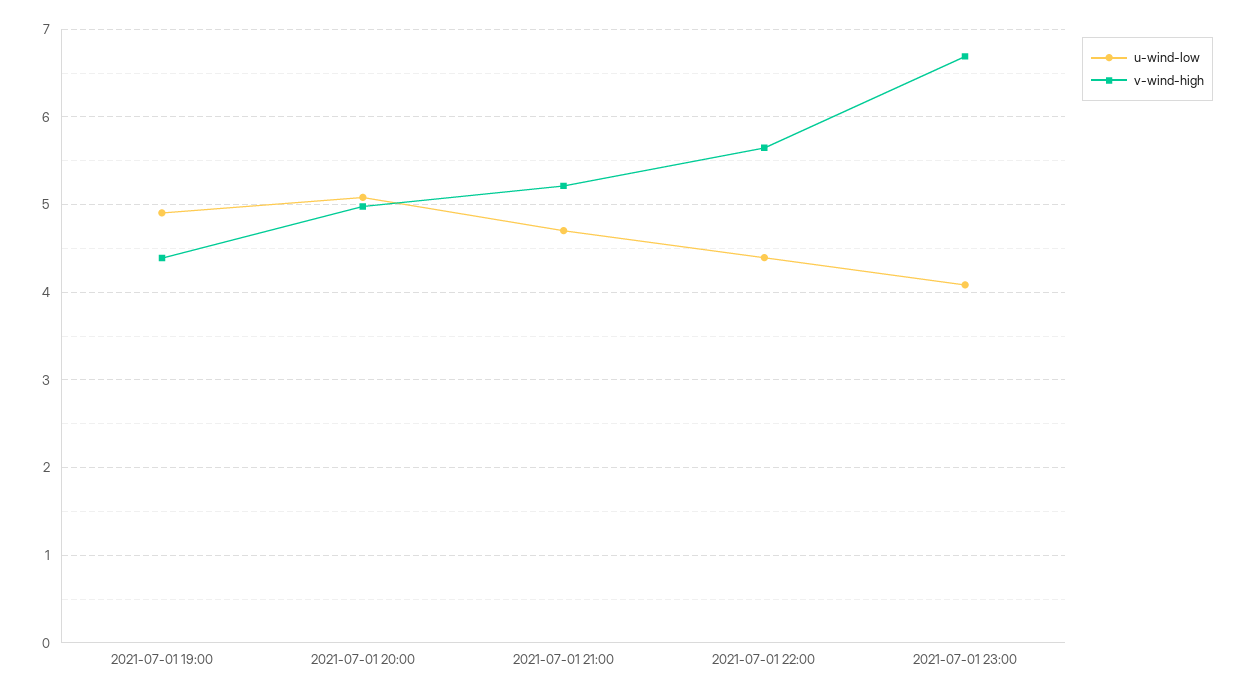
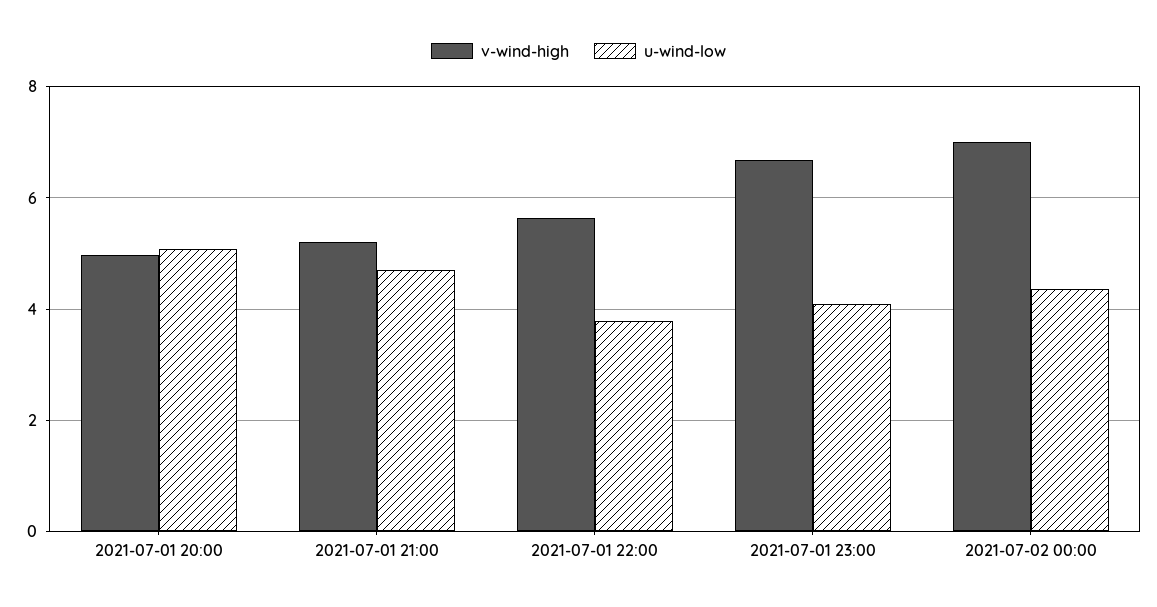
u-wind-low, 2021-07-01 19:00: 4.9 -> none
v-wind-high, 2021-07-01 19:00: 4.4 -> none
u-wind-low, 2021-07-01 22:00: 4.4 -> 3.8
v-wind-high, 2021-07-02 00:00: none -> 7
u-wind-low, 2021-07-02 00:00: none -> 4.4

